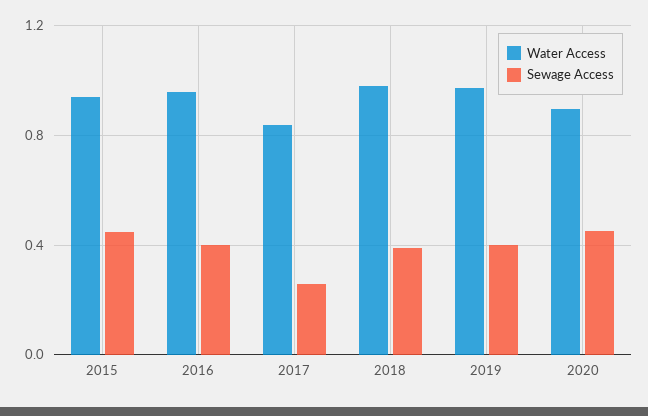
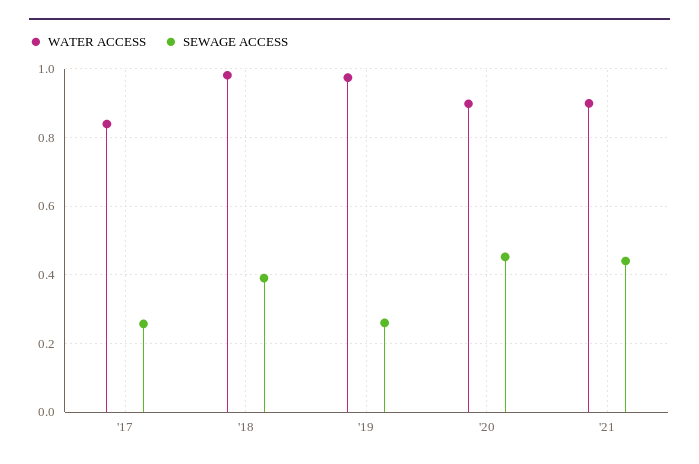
Water Access, 2015: 0.95 -> none
Sewage Access, 2015: 0.45 -> none
Water Access, 2016: 0.95 -> none
Sewage Access, 2016: 0.4 -> none
Sewage Access, 2019: 0.4 -> 0.26
Water Access, '21: none -> 0.9
Sewage Access, '21: none -> 0.44

